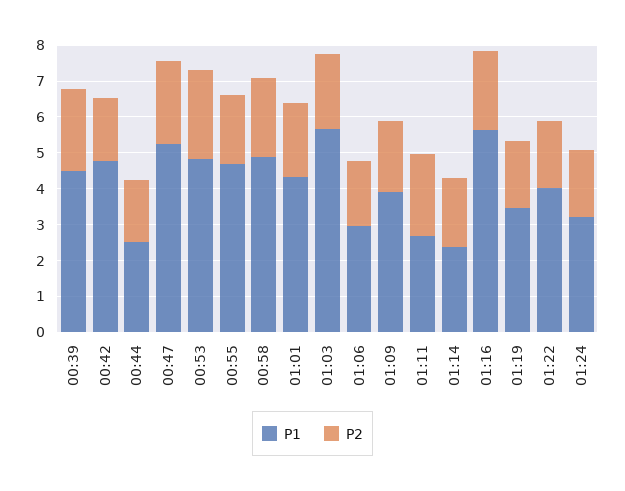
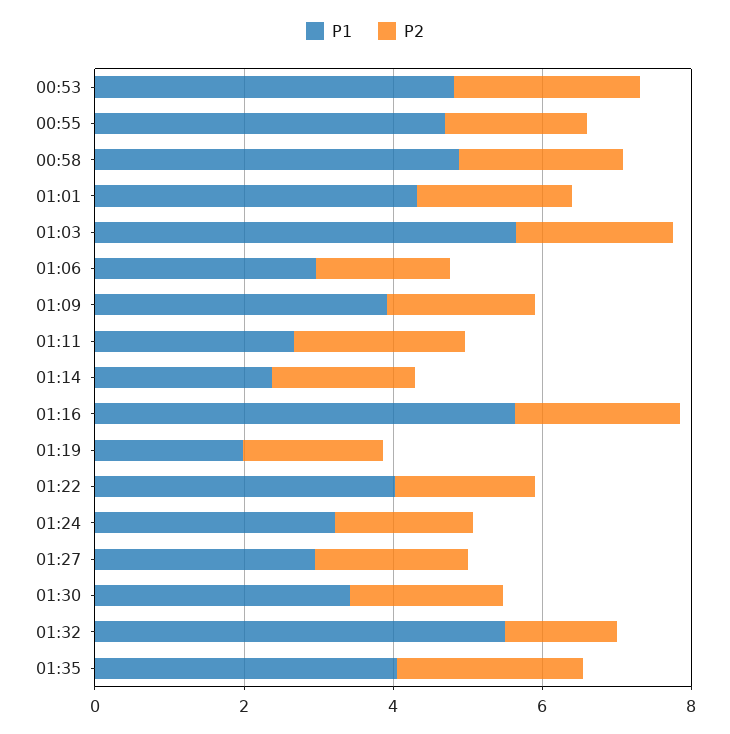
P1, 00:39: 4.5 -> none
P2, 00:39: 2.25 -> none
P1, 00:42: 4.75 -> none
P2, 00:42: 1.75 -> none
P1, 00:44: 2.5 -> none
P2, 00:44: 1.75 -> none
P1, 00:47: 5.25 -> none
P2, 00:47: 2.25 -> none
P1, 01:19: 3.5 -> 2
P1, 01:27: none -> 3
P2, 01:27: none -> 2
P1, 01:30: none -> 3.5
P2, 01:30: none -> 2
P1, 01:32: none -> 5.5
P2, 01:32: none -> 1.5
P1, 01:35: none -> 4
P2, 01:35: none -> 2.5

